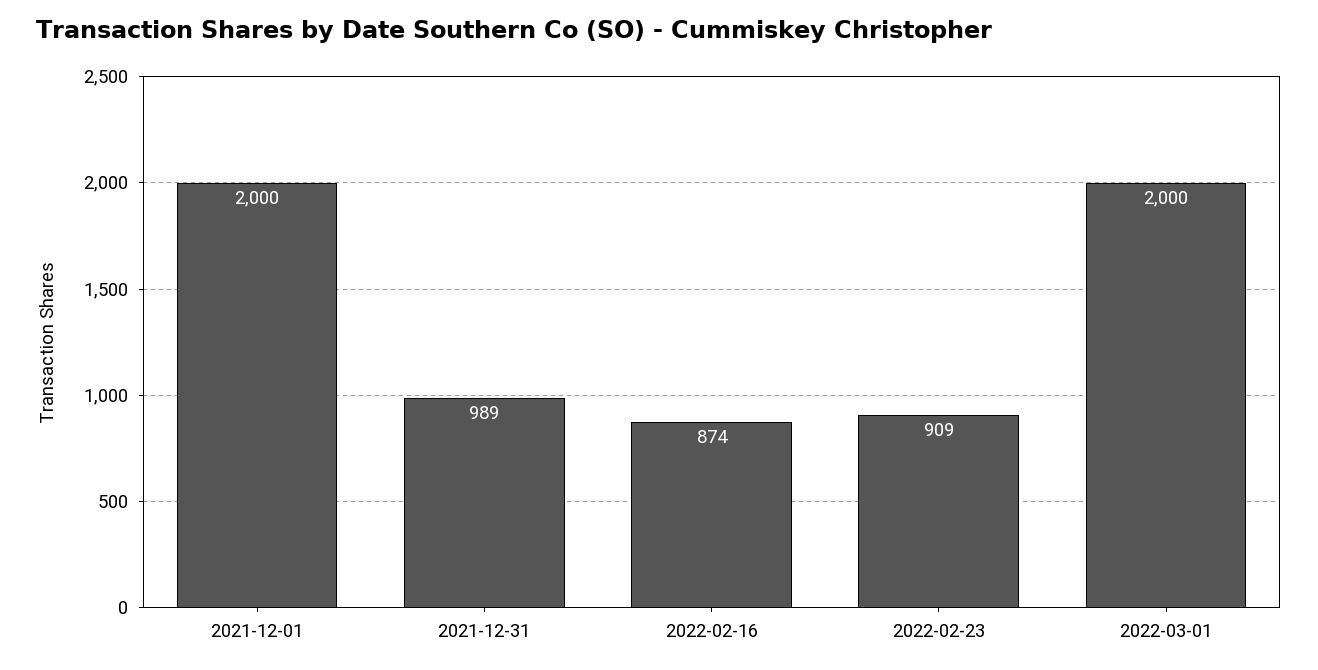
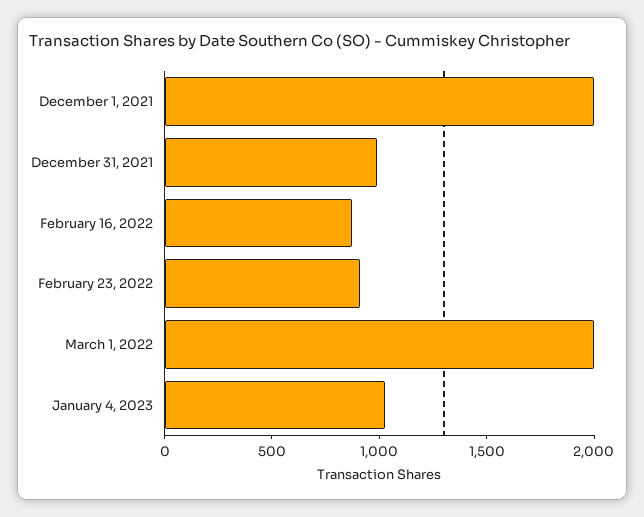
January 4, 2023: none -> 1000

